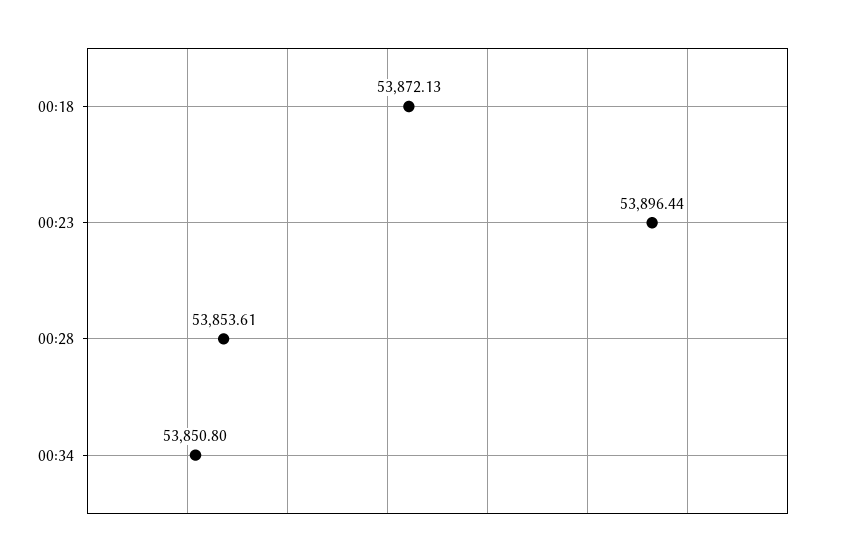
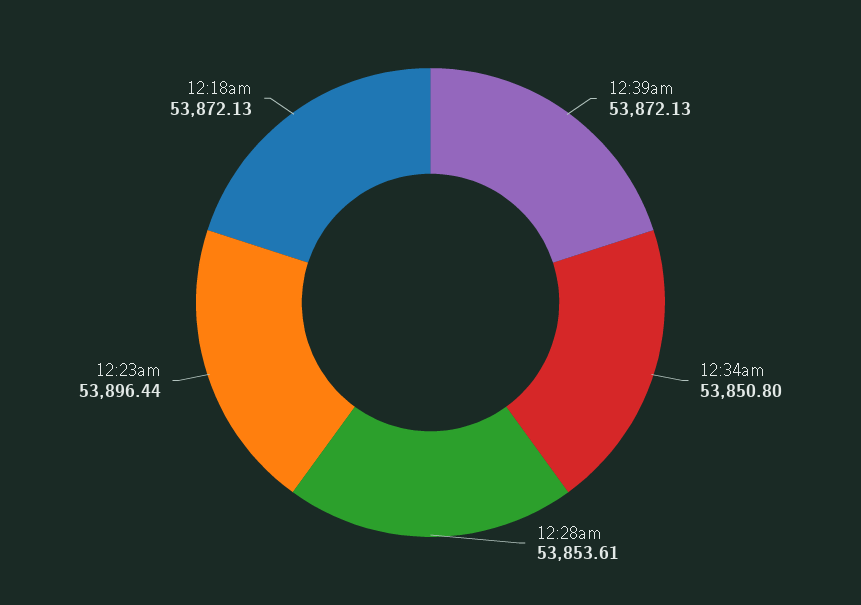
12:39am: none -> 53872.13

